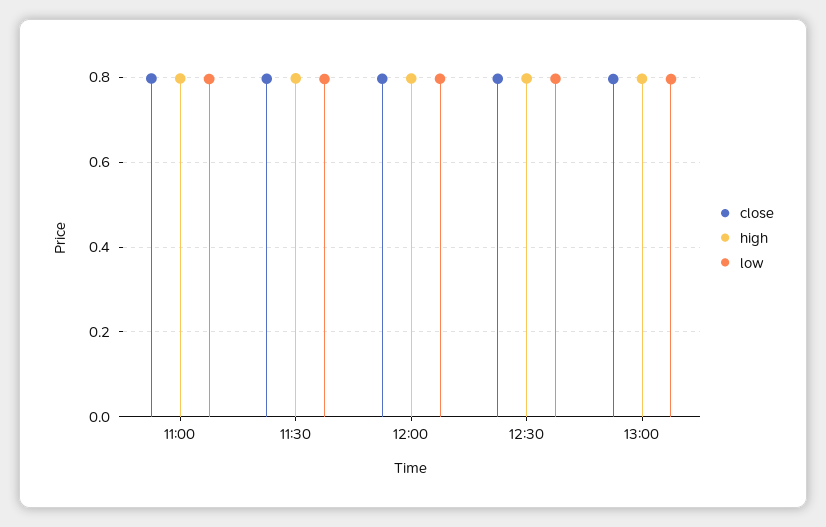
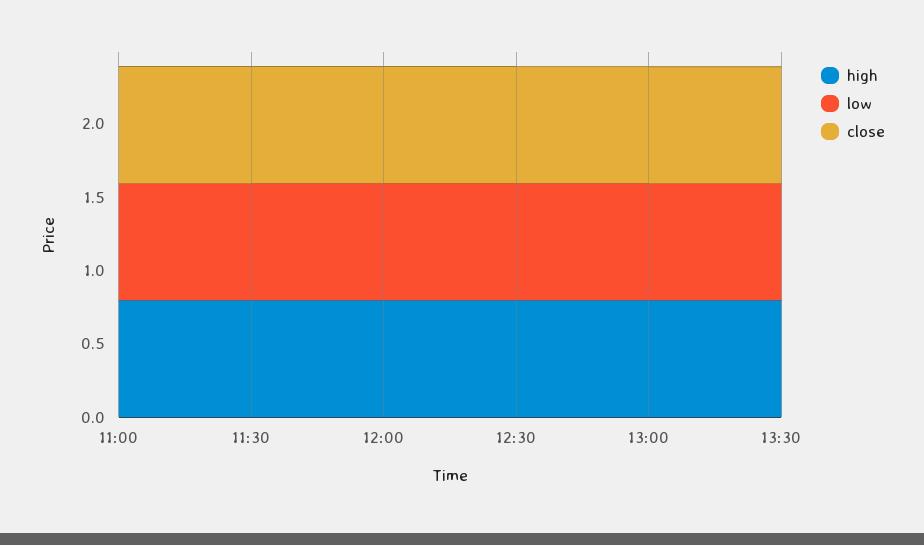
high, 13:30: none -> 0.8
low, 13:30: none -> 0.8
close, 13:30: none -> 0.8

